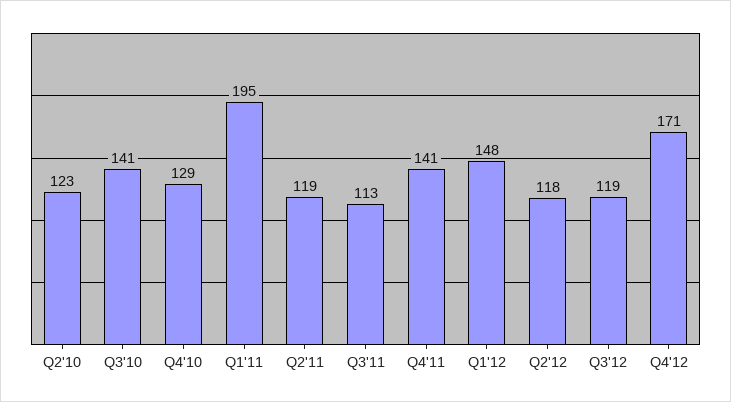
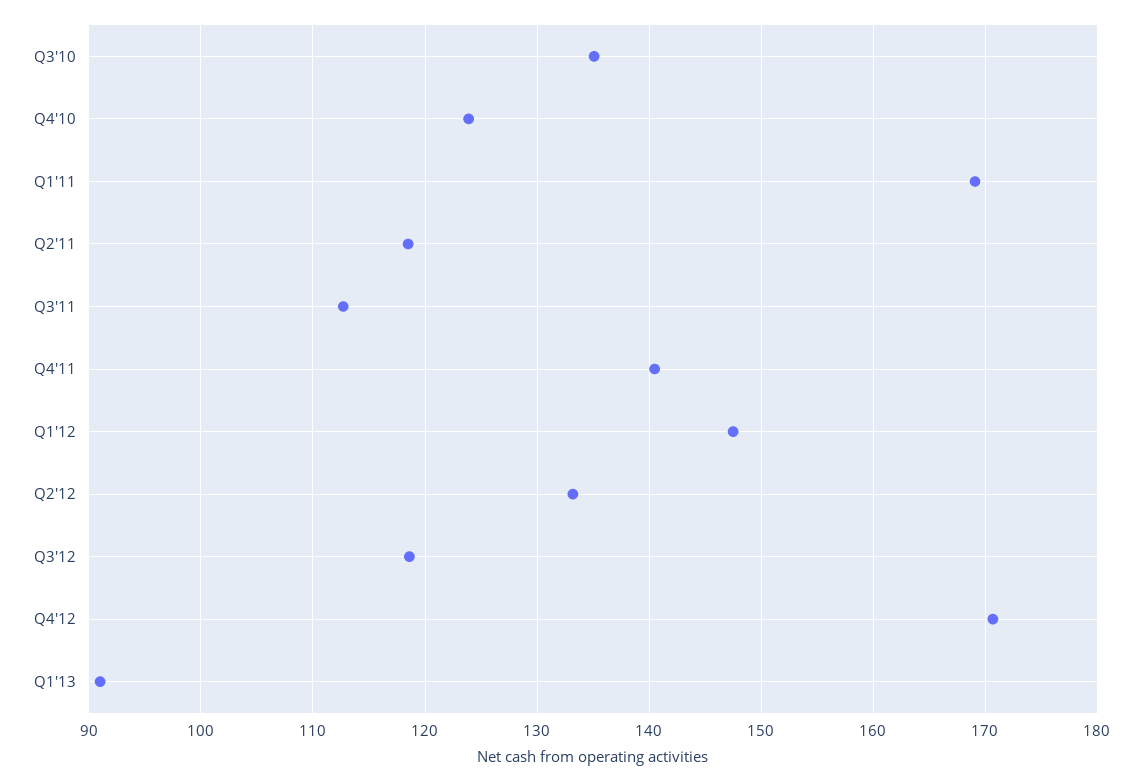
Q2'10: 123 -> none
Q3'10: 141 -> 135
Q4'10: 129 -> 124
Q1'11: 195 -> 169
Q2'12: 118 -> 133
Q1'13: none -> 91

